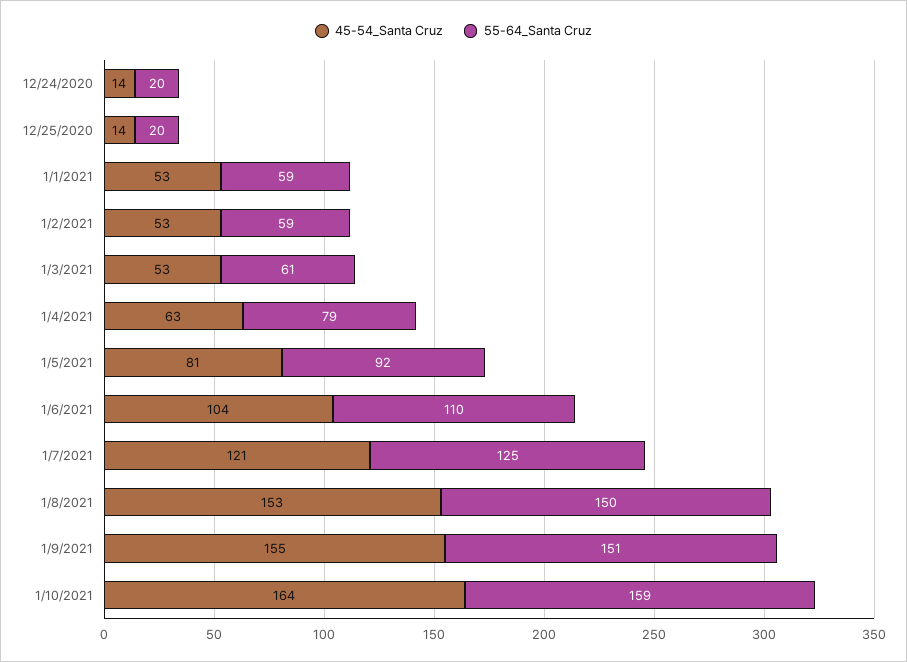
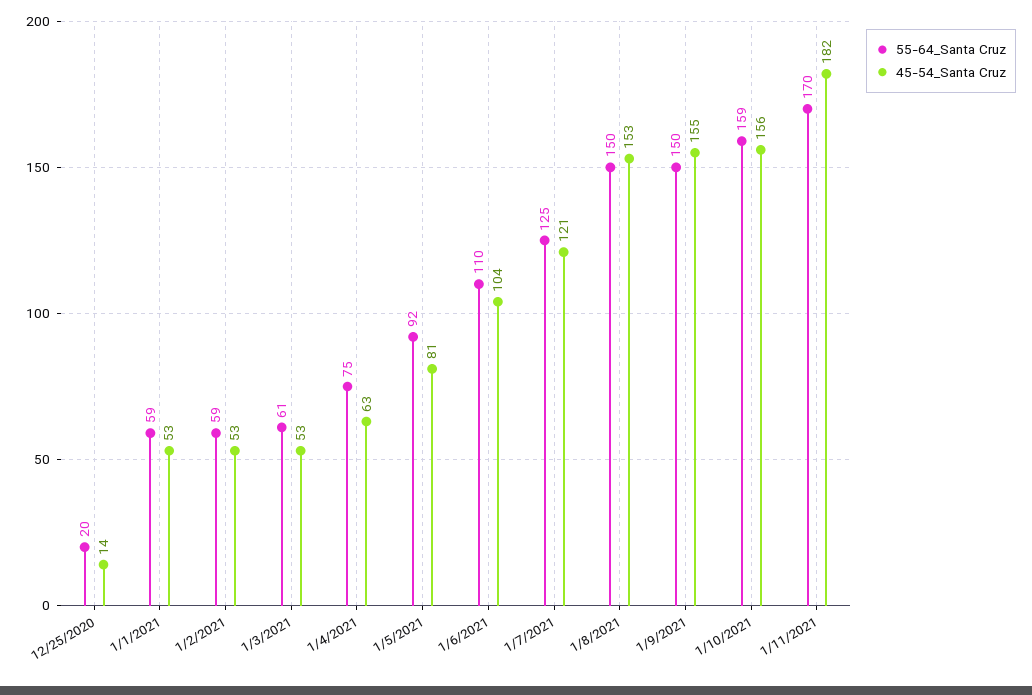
45-54_Santa Cruz, 12/24/2020: 14 -> none
55-64_Santa Cruz, 12/24/2020: 20 -> none
55-64_Santa Cruz, 1/4/2021: 79 -> 75
55-64_Santa Cruz, 1/9/2021: 151 -> 150
45-54_Santa Cruz, 1/10/2021: 164 -> 156
55-64_Santa Cruz, 1/11/2021: none -> 170
45-54_Santa Cruz, 1/11/2021: none -> 182

